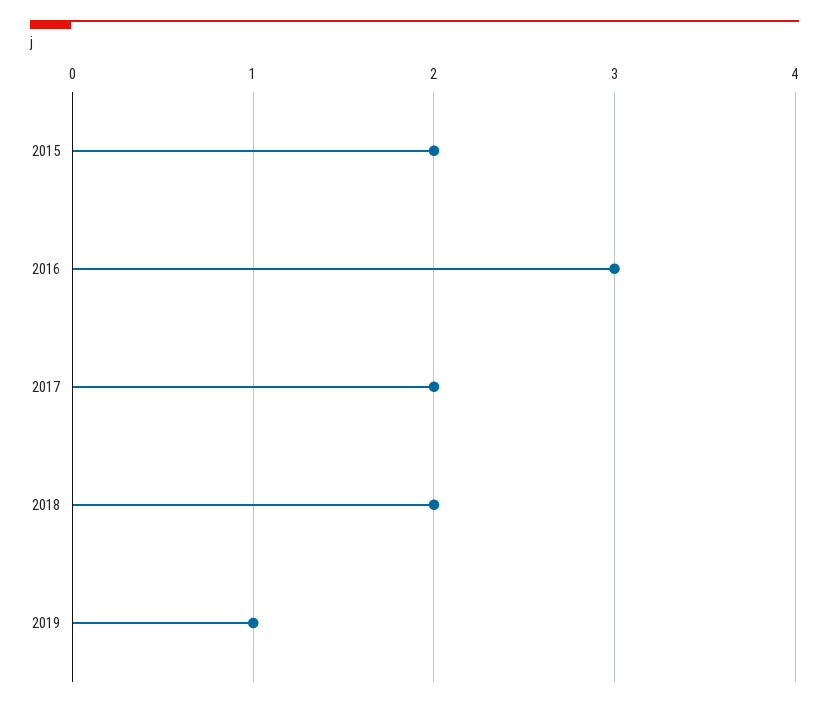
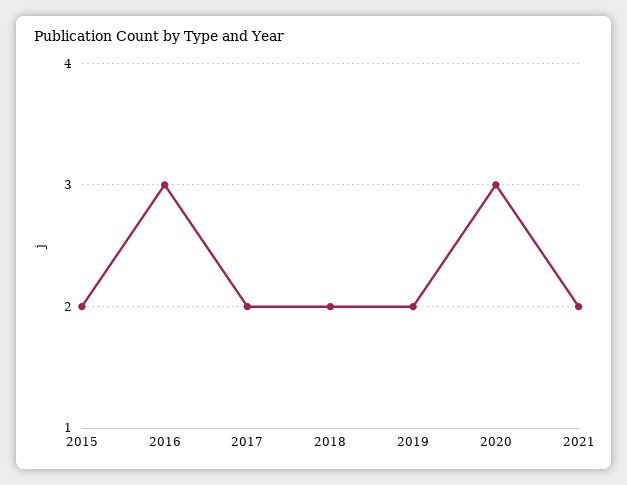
2019: 1 -> 2
2020: none -> 3
2021: none -> 2

